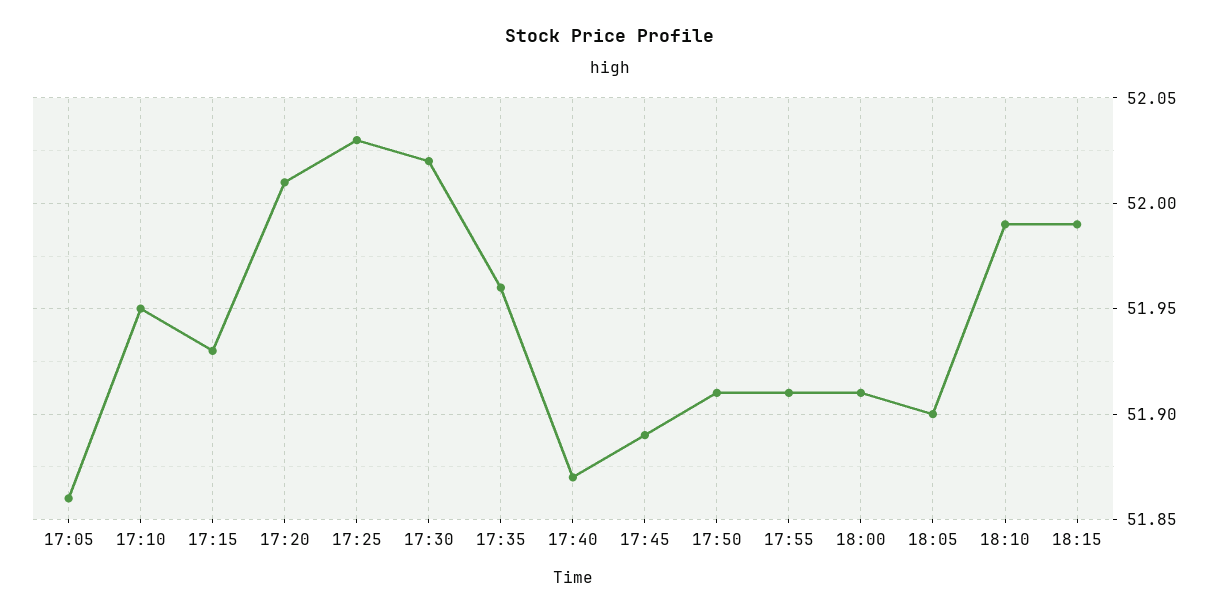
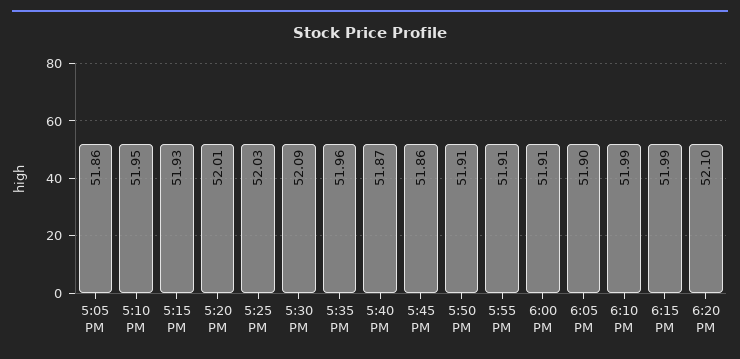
17:30: 52.02 -> 52.09
17:45: 51.89 -> 51.86
6:20 PM: none -> 52.1

